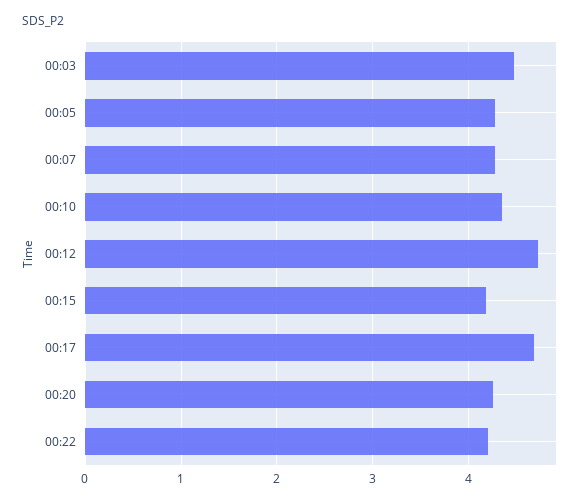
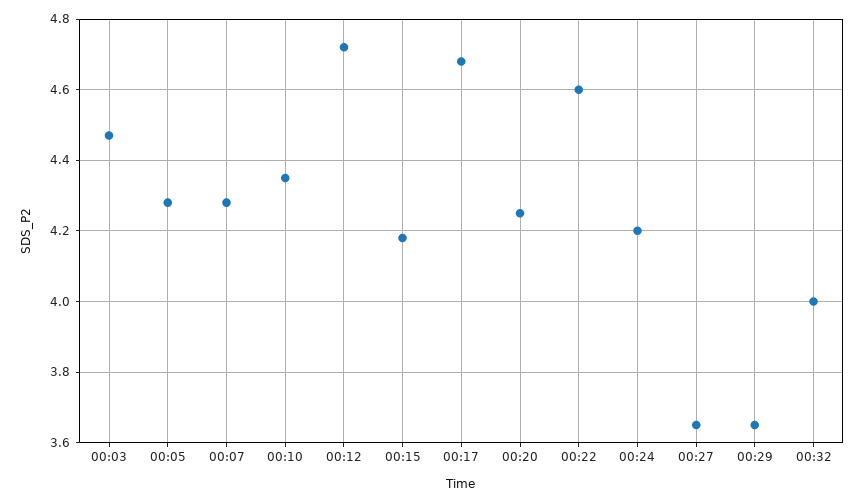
00:22: 4.2 -> 4.6
00:24: none -> 4.2
00:27: none -> 3.65
00:29: none -> 3.65
00:32: none -> 4

